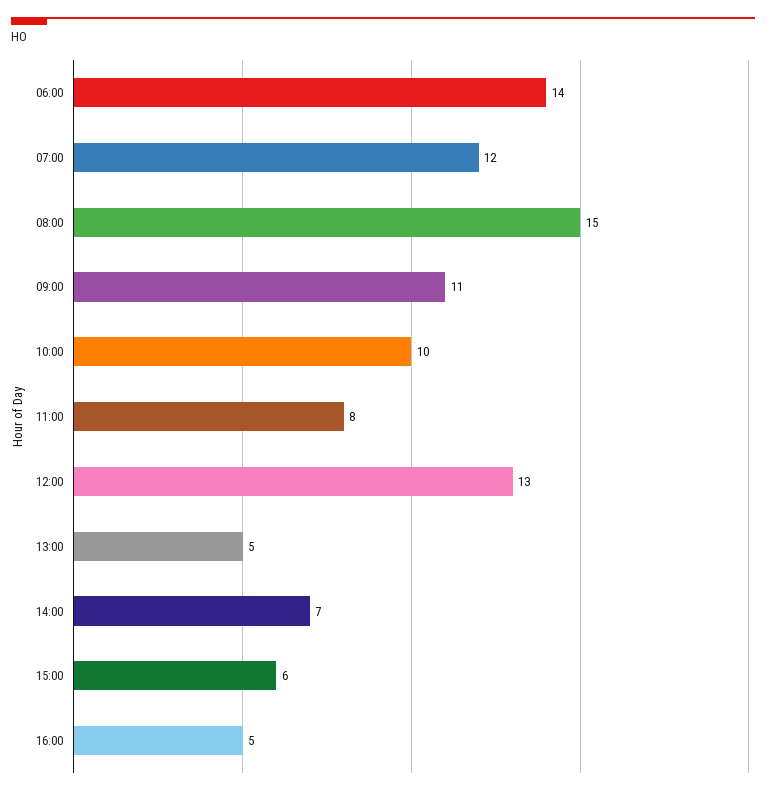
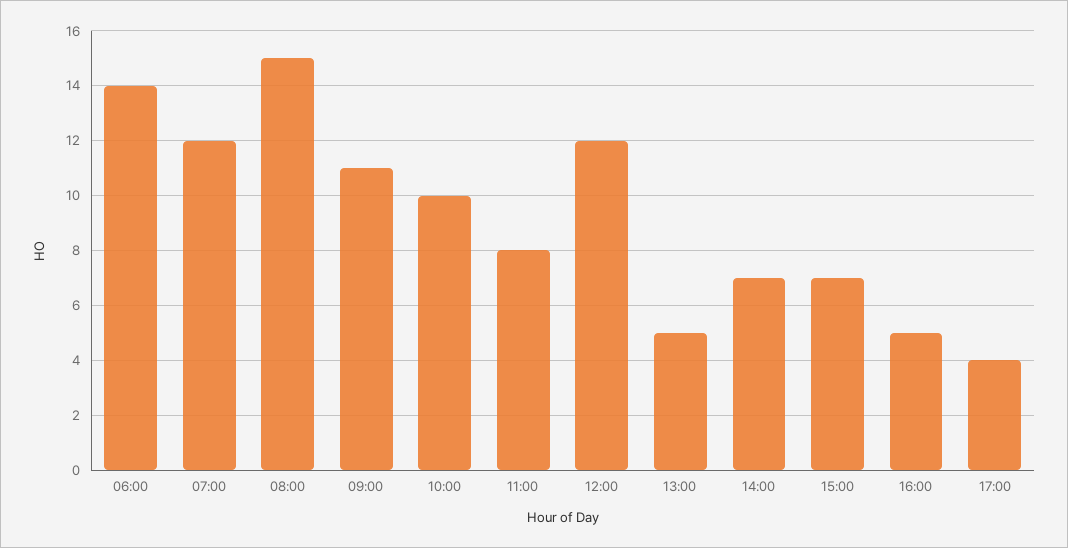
12:00: 13 -> 12
15:00: 6 -> 7
17:00: none -> 4

